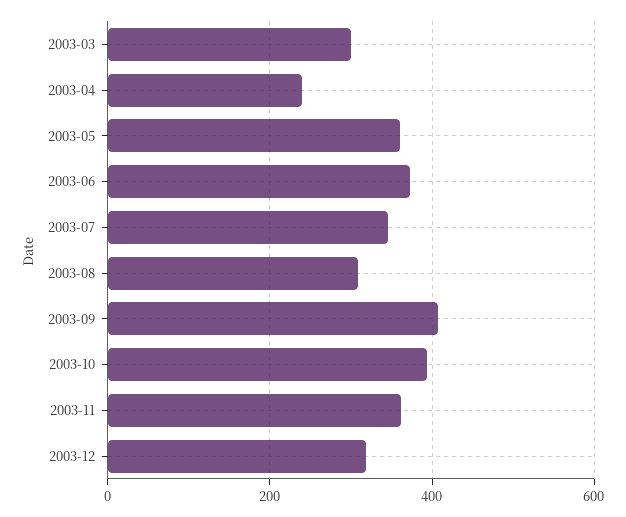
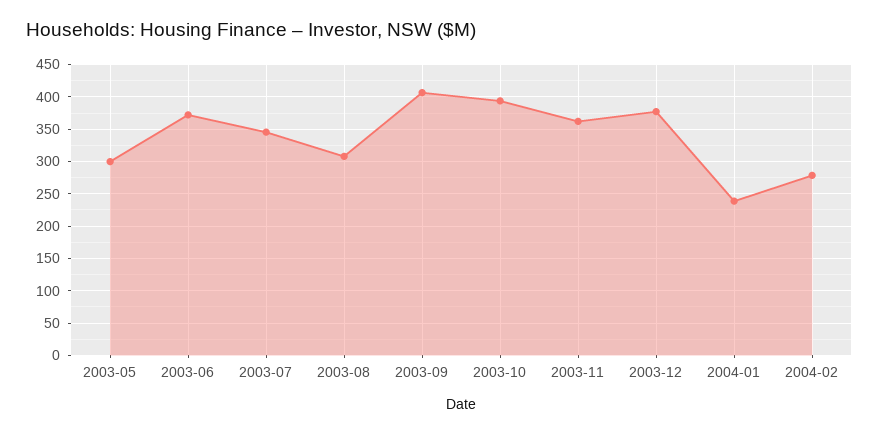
2003-03: 300 -> none
2003-04: 240 -> none
2003-05: 360 -> 300
2003-12: 320 -> 380
2004-01: none -> 240
2004-02: none -> 280

